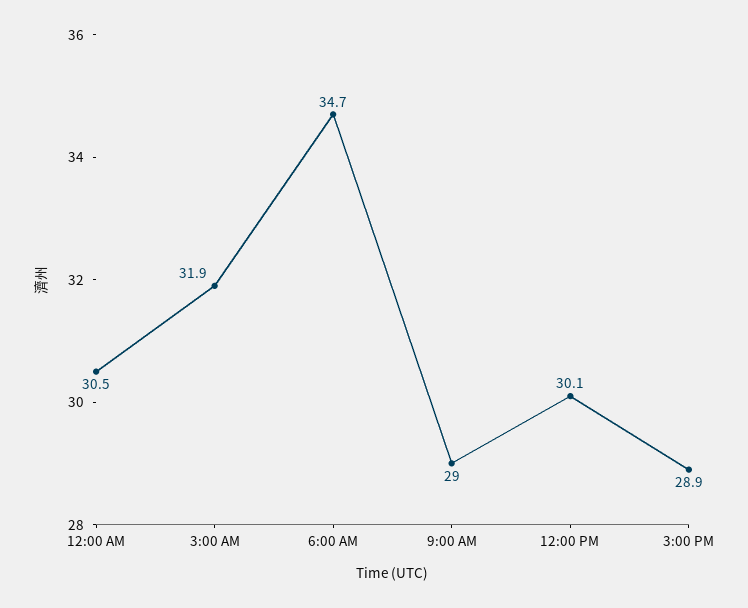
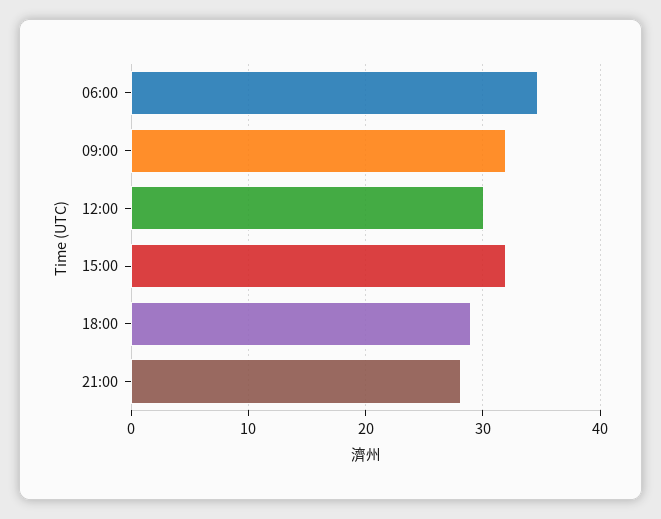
12:00 AM: 30.5 -> none
3:00 AM: 31.9 -> none
9:00 AM: 29 -> 32
3:00 PM: 28.9 -> 32
18:00: none -> 29
21:00: none -> 28

